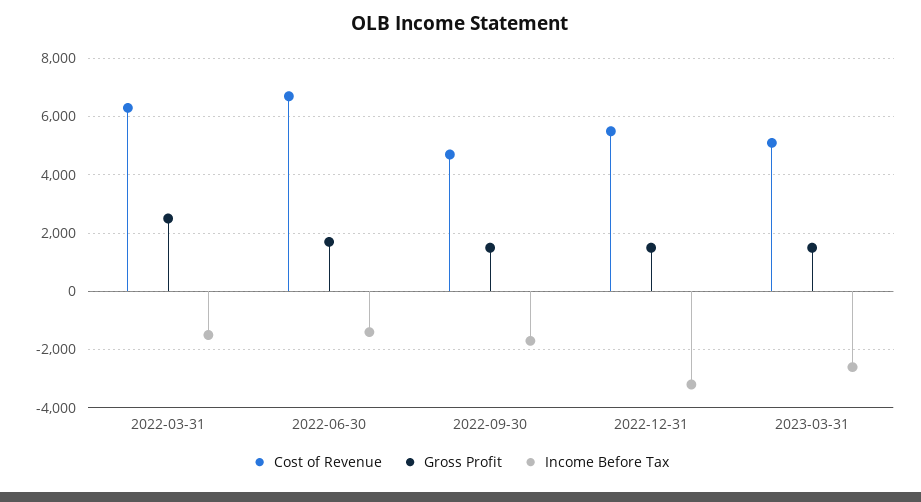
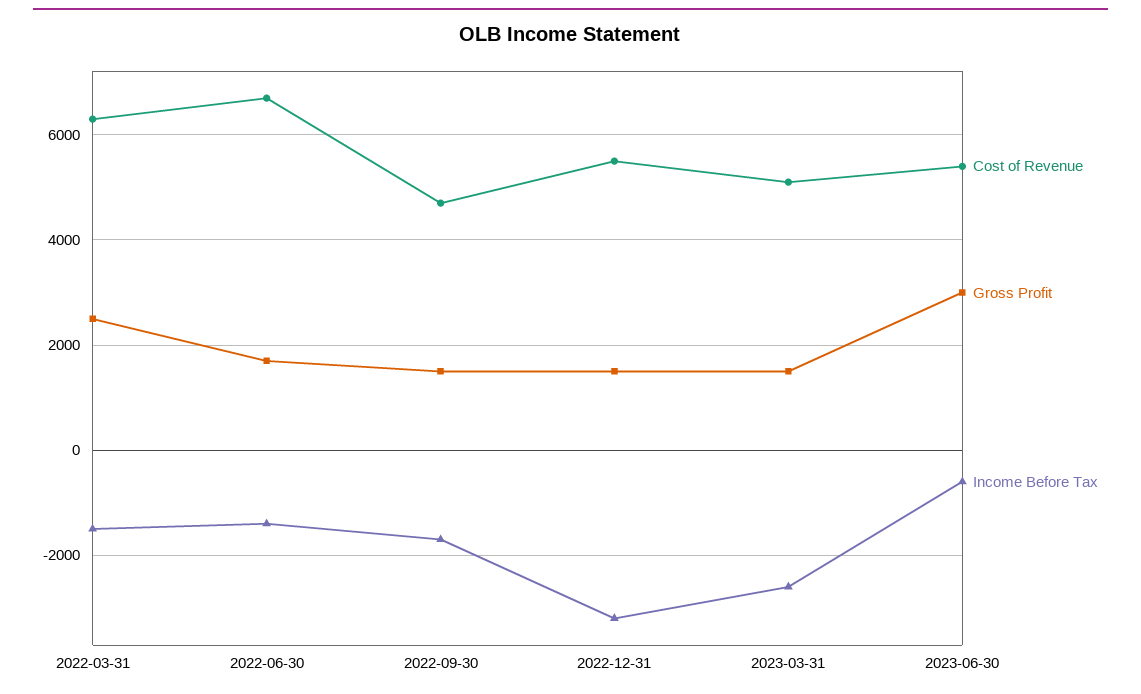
Cost of Revenue, 2023-06-30: none -> 5400
Gross Profit, 2023-06-30: none -> 3000
Income Before Tax, 2023-06-30: none -> -600

